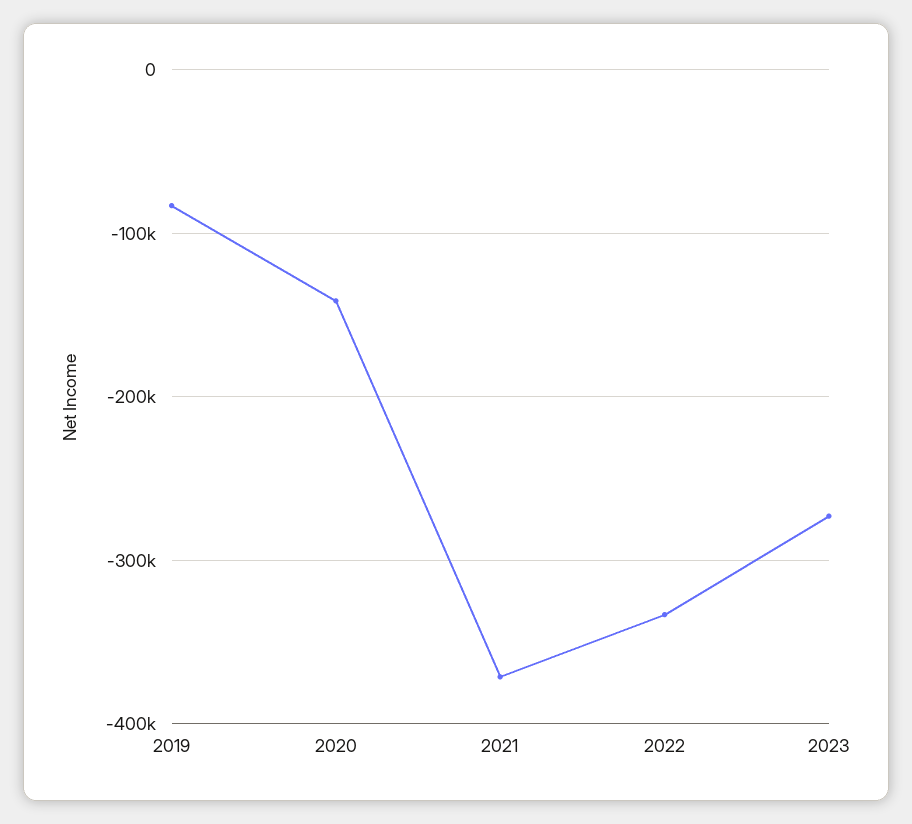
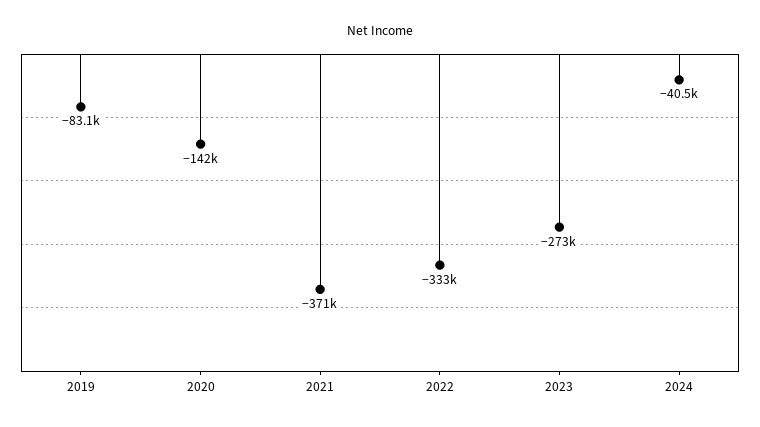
2024: none -> -40500

